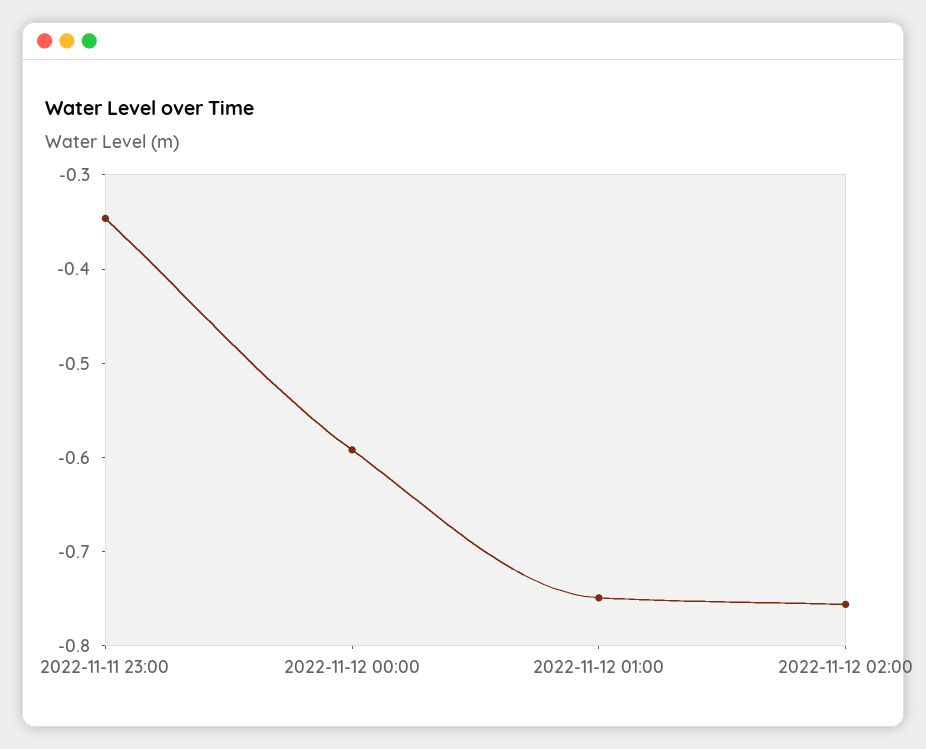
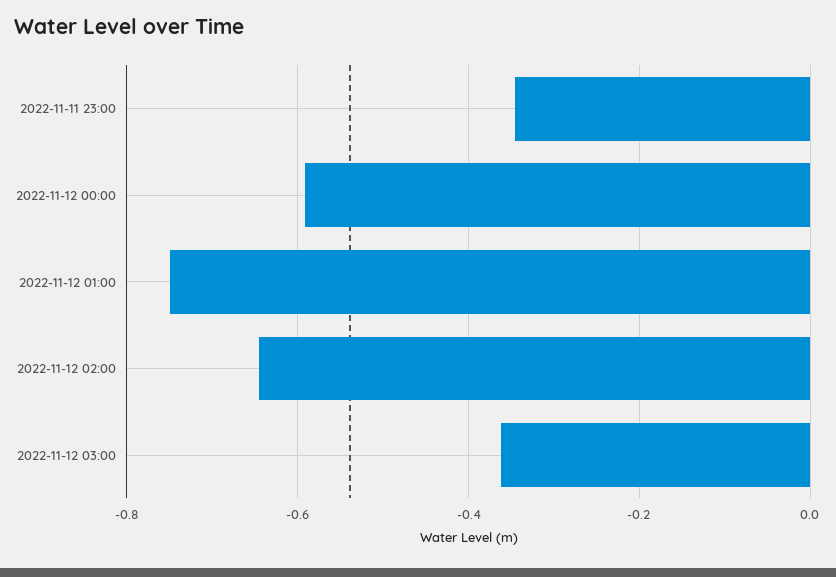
2022-11-12 02:00: -0.76 -> -0.64
2022-11-12 03:00: none -> -0.36

